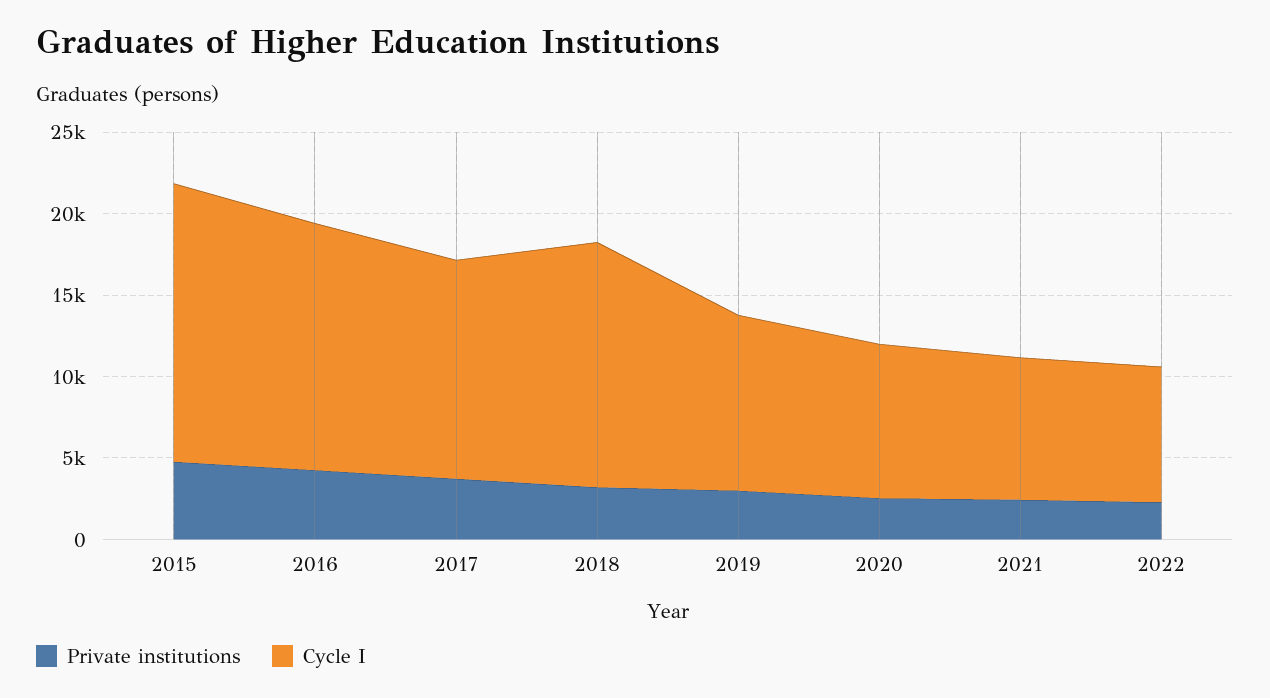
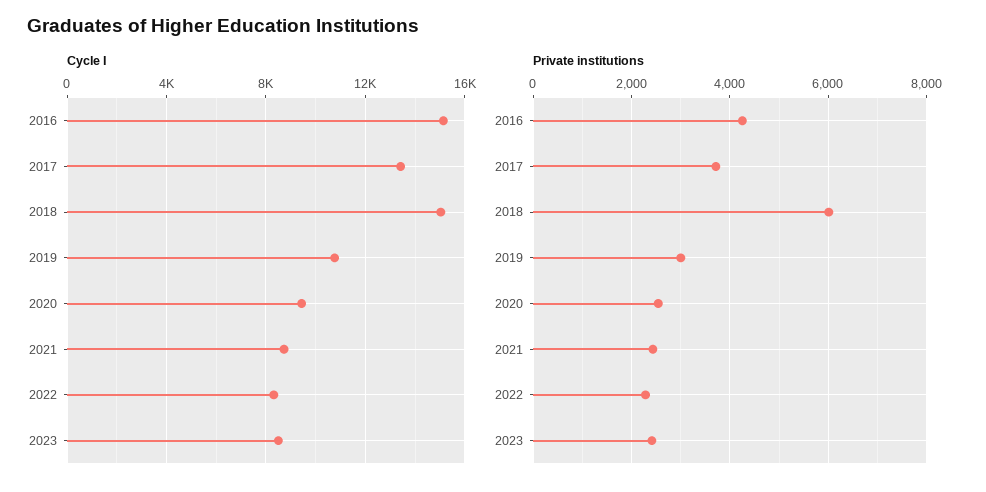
Private institutions, 2015: 5000 -> none
Cycle I, 2015: 17000 -> none
Private institutions, 2018: 3000 -> 6000
Cycle I, 2023: none -> 8500
Private institutions, 2023: none -> 2400

